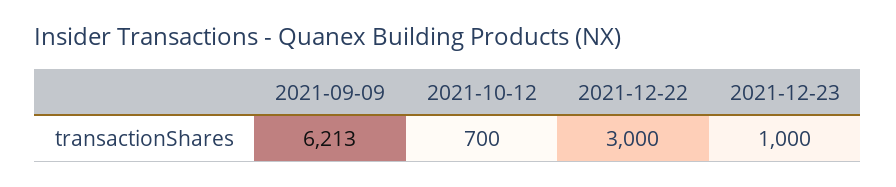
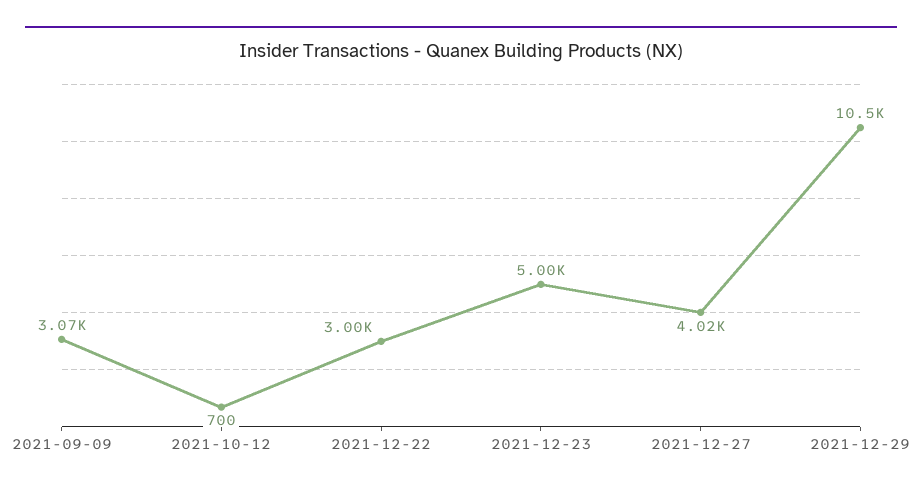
2021-09-09: 6213 -> 3070
2021-12-23: 1000 -> 5000
2021-12-27: none -> 4020
2021-12-29: none -> 10500

